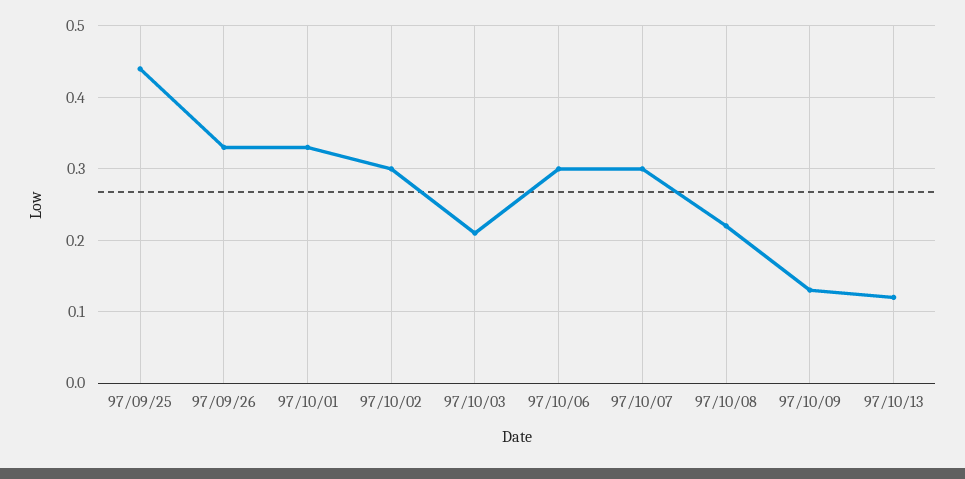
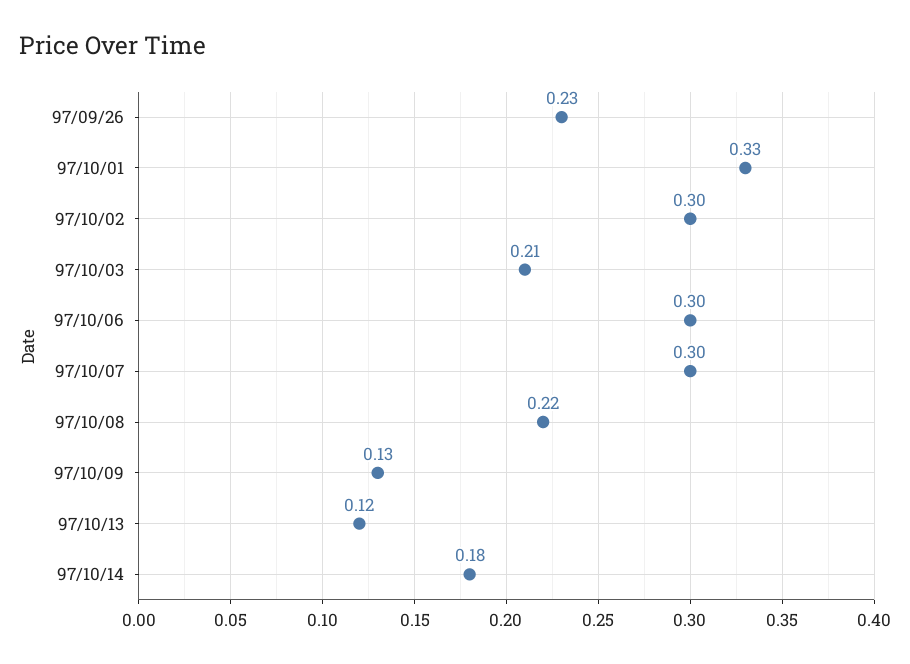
97/09/25: 0.44 -> none
97/09/26: 0.33 -> 0.23
97/10/14: none -> 0.18

